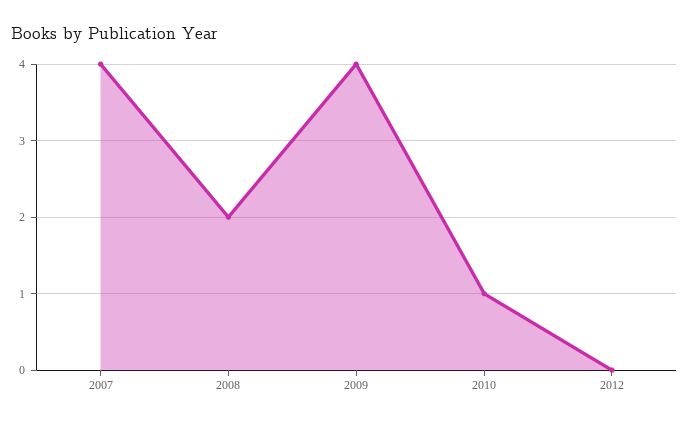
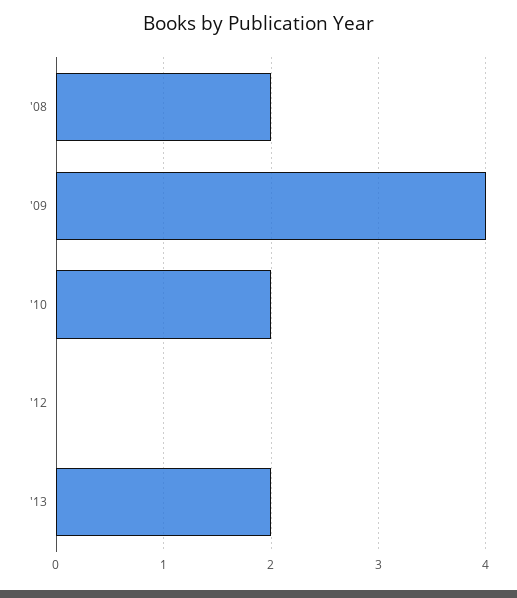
2007: 4 -> none
2010: 1 -> 2
'13: none -> 2

